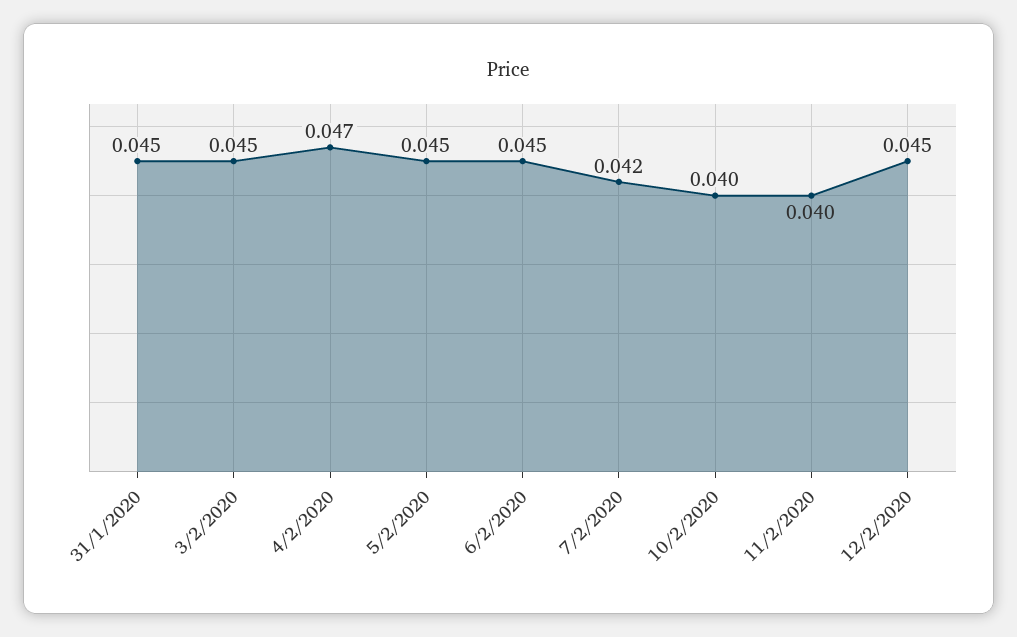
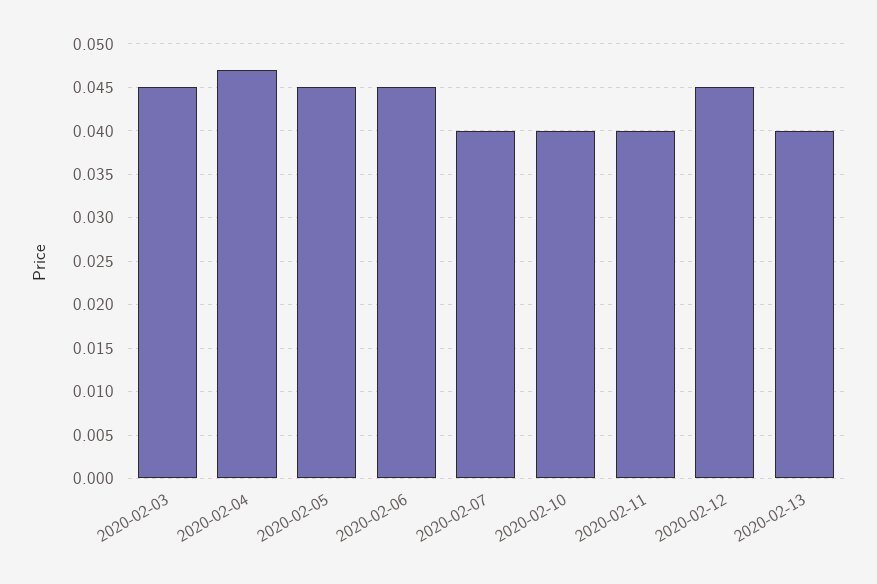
31/1/2020: 0.045 -> none
7/2/2020: 0.042 -> 0.04
2020-02-13: none -> 0.04

